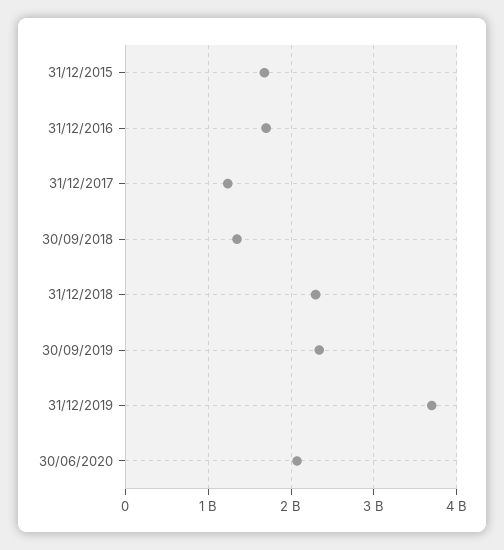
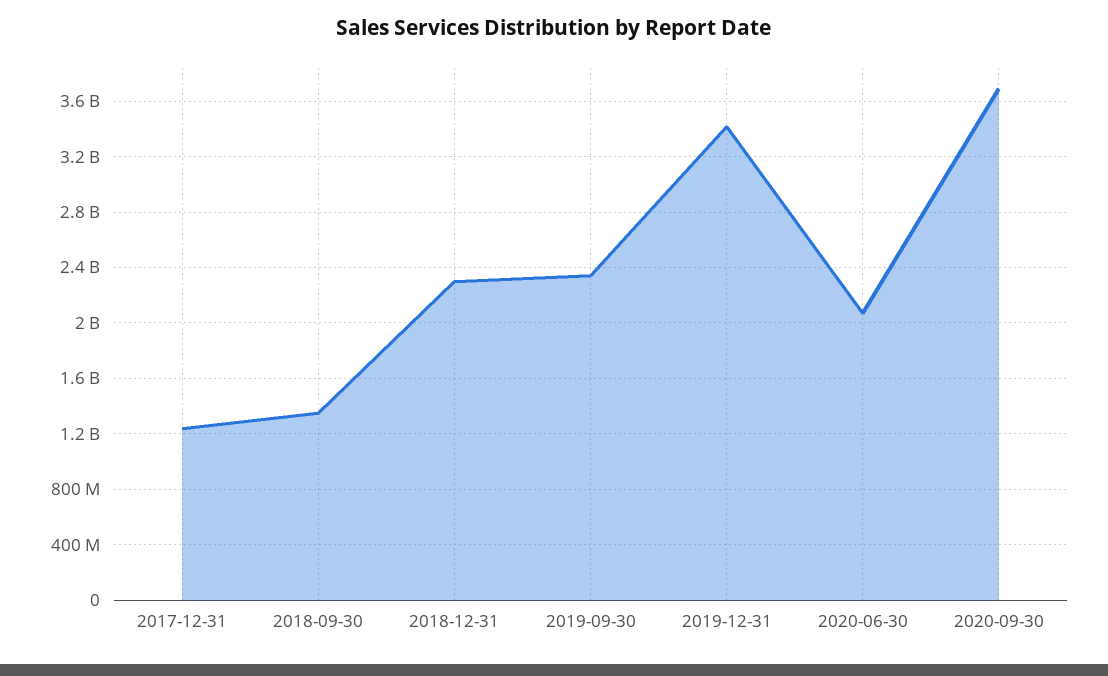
31/12/2015: 1700000000 -> none
31/12/2016: 1700000000 -> none
31/12/2019: 3700000000 -> 3400000000
2020-09-30: none -> 3700000000

